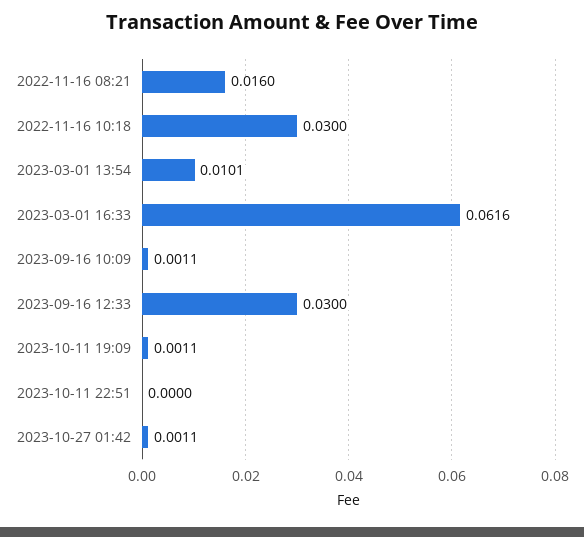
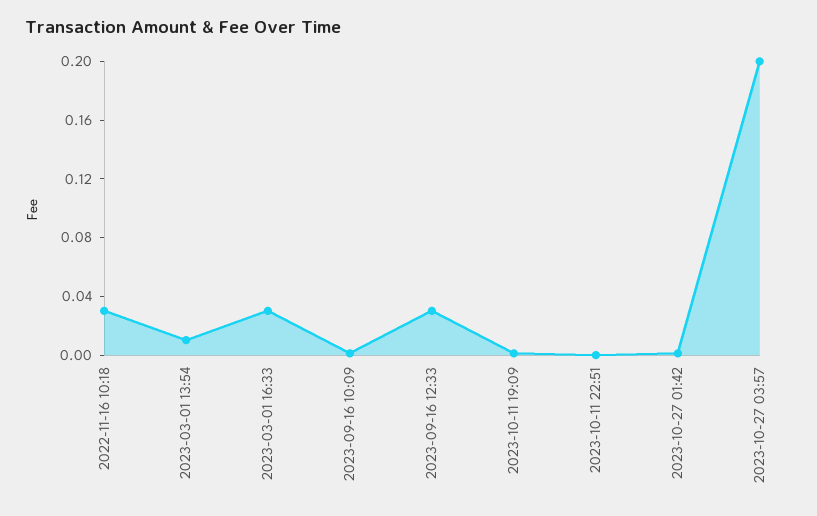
2022-11-16 08:21: 0.016 -> none
2023-03-01 16:33: 0.0616 -> 0.03
2023-10-27 03:57: none -> 0.2

